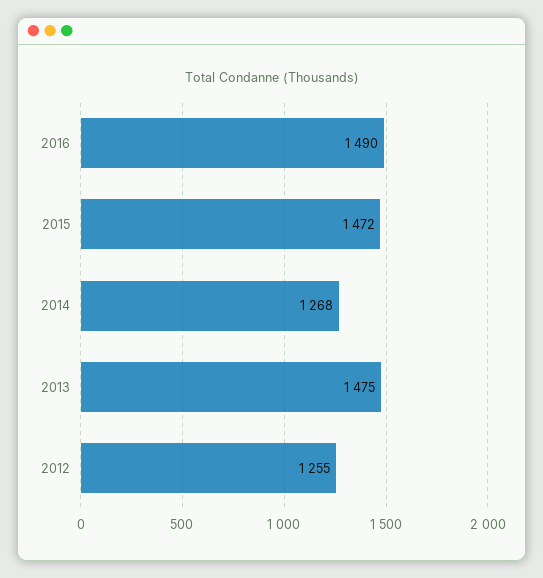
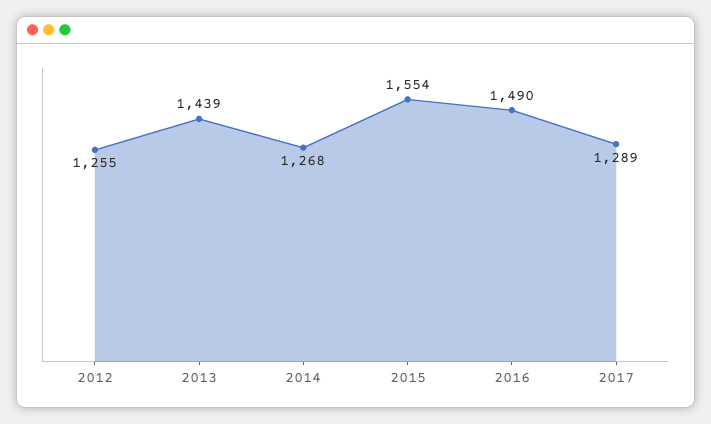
2015: 1472 -> 1554
2013: 1475 -> 1439
2017: none -> 1289

